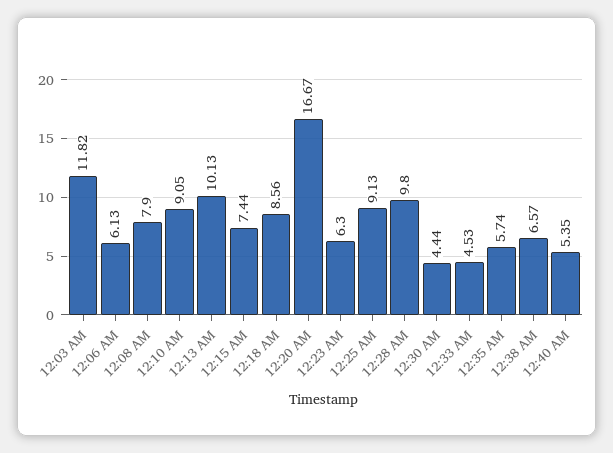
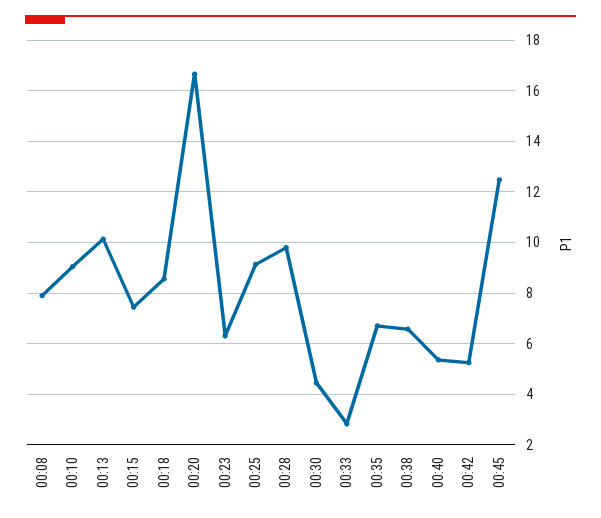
12:03 AM: 11.82 -> none
12:06 AM: 6.13 -> none
12:33 AM: 4.53 -> 2.75
12:35 AM: 5.74 -> 6.75
00:42: none -> 5.25
00:45: none -> 12.5

